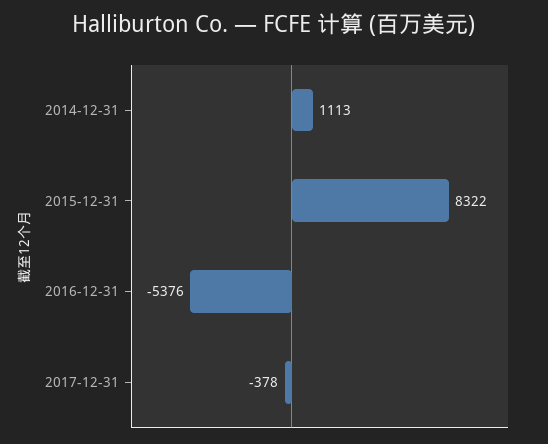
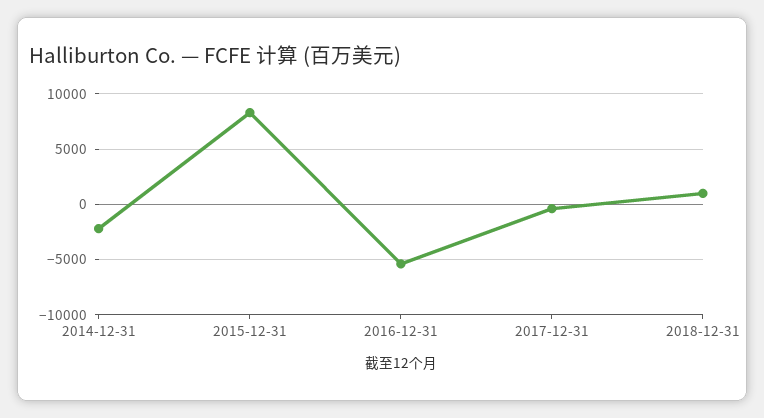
2014-12-31: 1113 -> -2000
2018-12-31: none -> 1000

